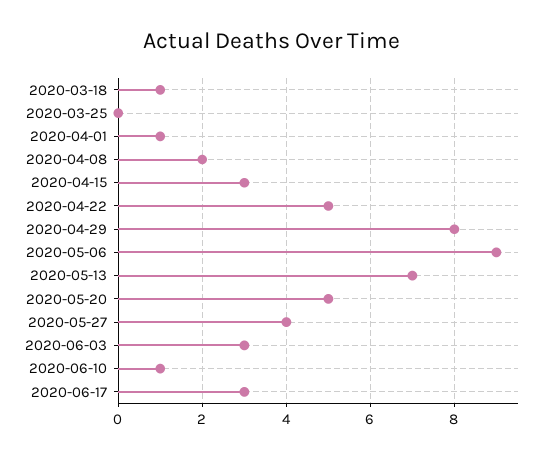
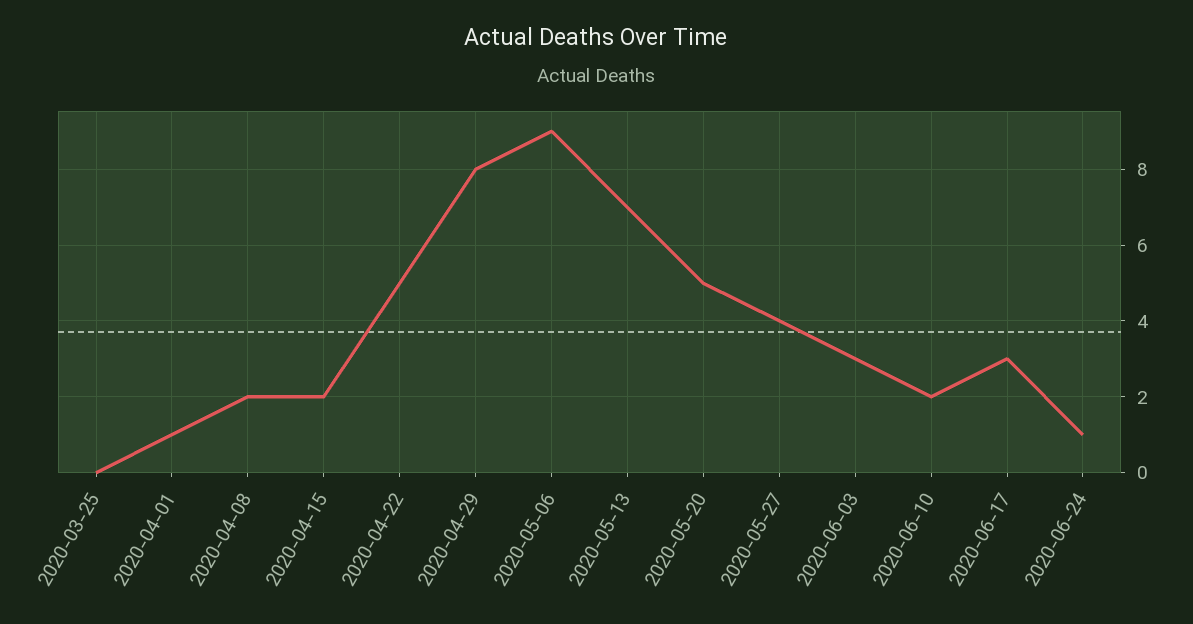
2020-03-18: 1 -> none
2020-04-15: 3 -> 2
2020-06-10: 1 -> 2
2020-06-24: none -> 1

